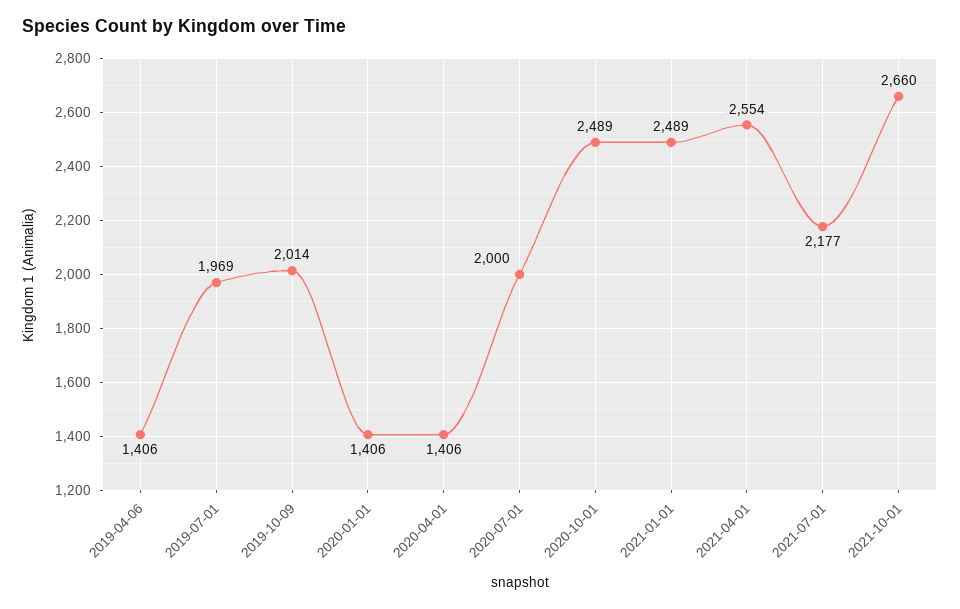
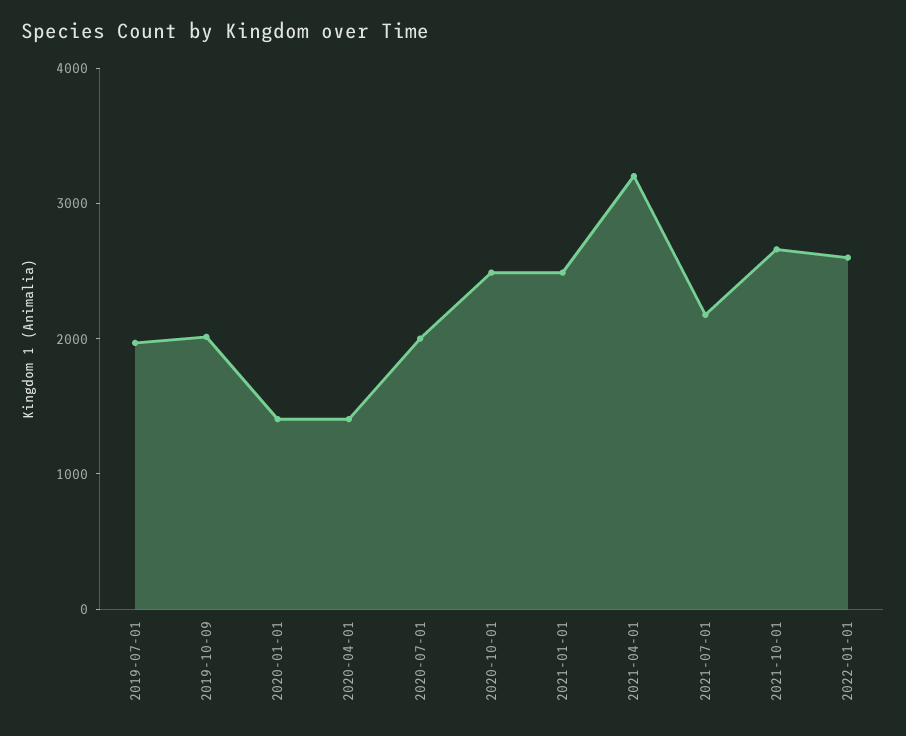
2019-04-06: 1406 -> none
2021-04-01: 2554 -> 3200
2022-01-01: none -> 2600

